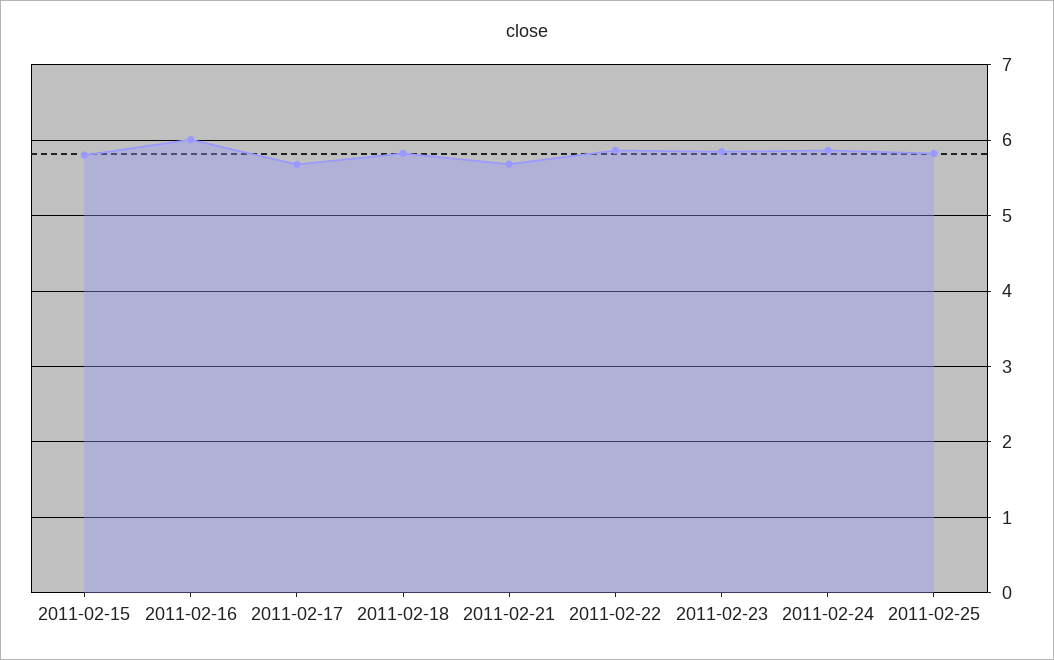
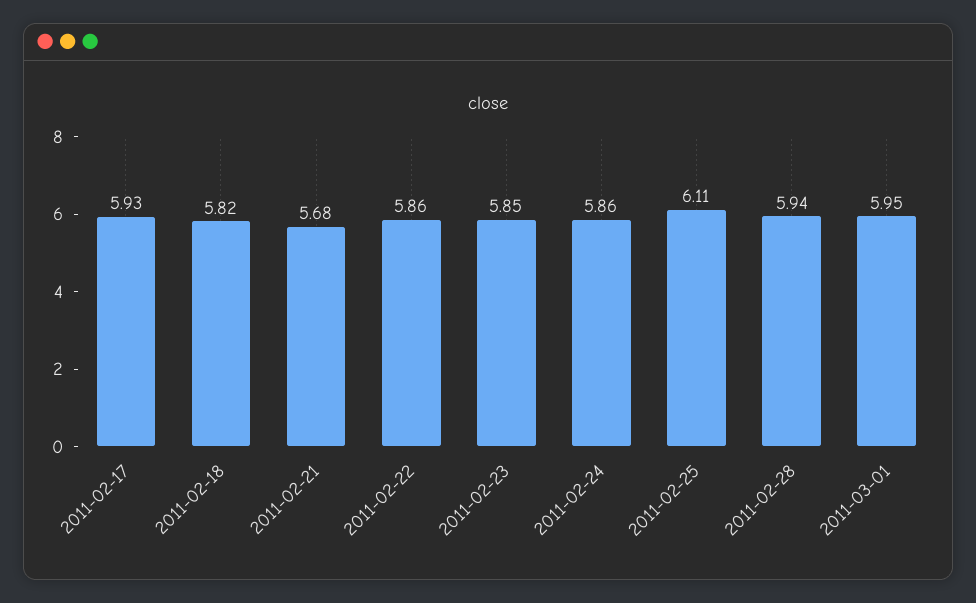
2011-02-15: 5.8 -> none
2011-02-16: 6 -> none
2011-02-17: 5.7 -> 5.93
2011-02-25: 5.8 -> 6.11
2011-02-28: none -> 5.94
2011-03-01: none -> 5.95

